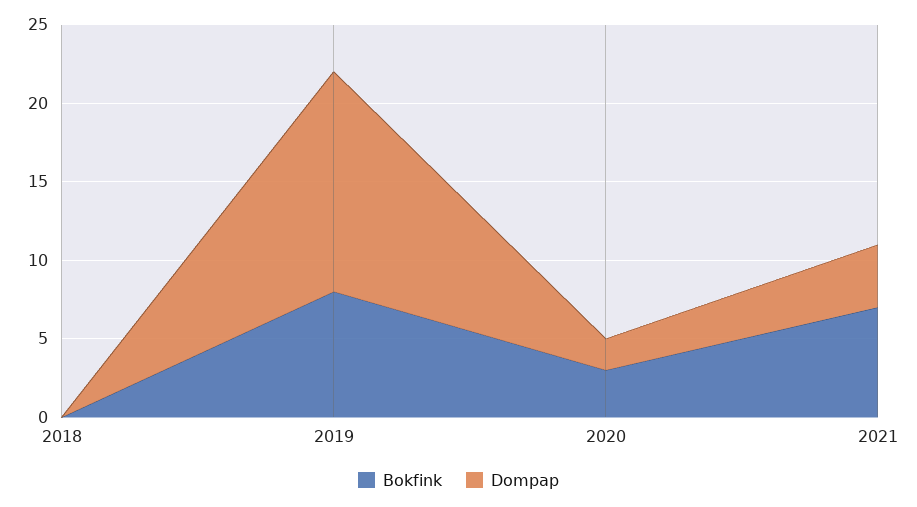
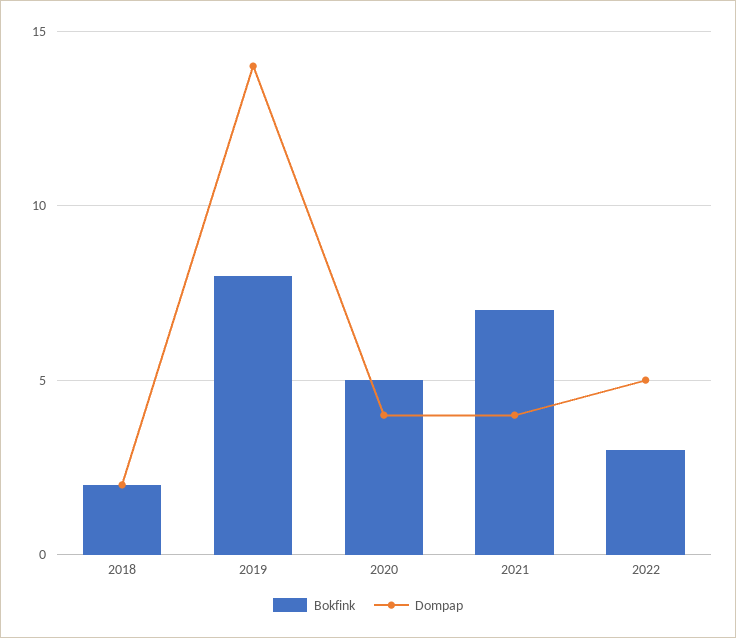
Bokfink, 2018: 0 -> 2
Dompap, 2018: 0 -> 2
Bokfink, 2020: 3 -> 5
Dompap, 2020: 2 -> 4
Bokfink, 2022: none -> 3
Dompap, 2022: none -> 5

